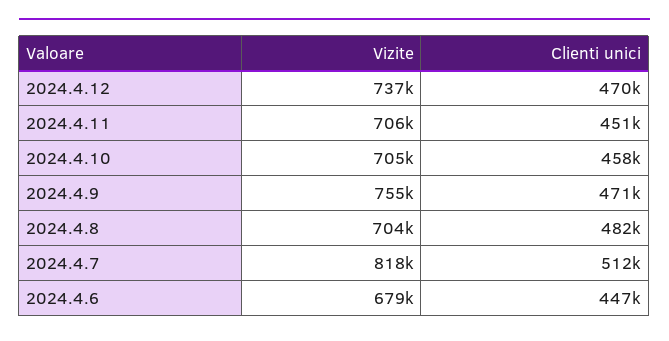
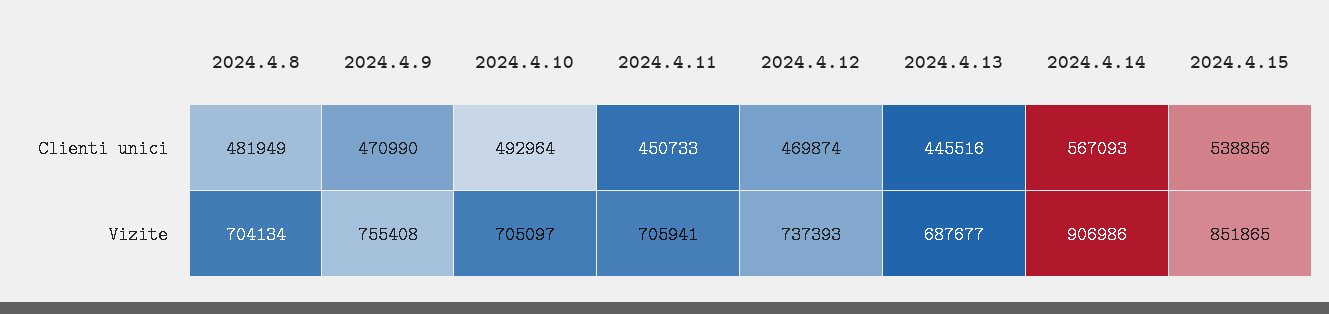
Clienti unici, 2024.4.10: 458000 -> 492964
Vizite, 2024.4.7: 818000 -> none
Clienti unici, 2024.4.7: 512000 -> none
Vizite, 2024.4.6: 679000 -> none
Clienti unici, 2024.4.6: 447000 -> none
Clienti unici, 2024.4.13: none -> 445516
Clienti unici, 2024.4.14: none -> 567093
Clienti unici, 2024.4.15: none -> 538856
Vizite, 2024.4.13: none -> 687677
Vizite, 2024.4.14: none -> 906986
Vizite, 2024.4.15: none -> 851865

